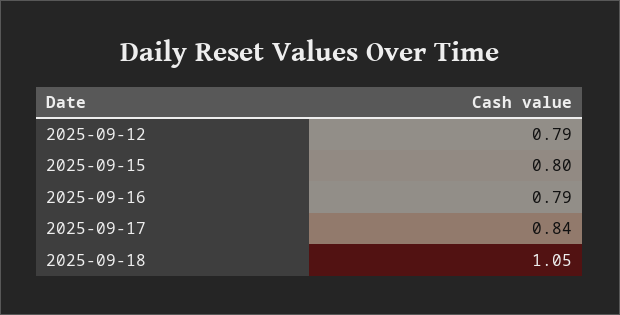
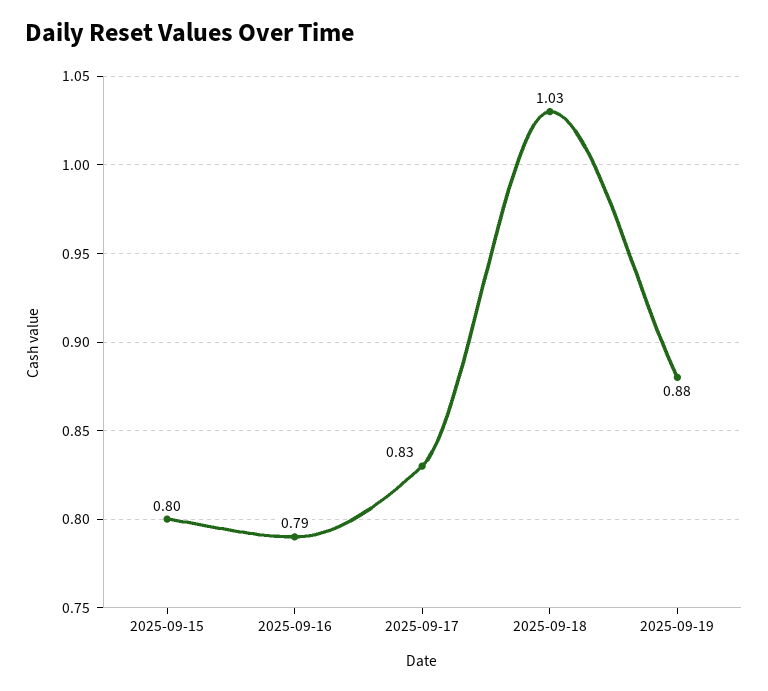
2025-09-12: 0.79 -> none
2025-09-17: 0.84 -> 0.83
2025-09-18: 1.05 -> 1.03
2025-09-19: none -> 0.88

